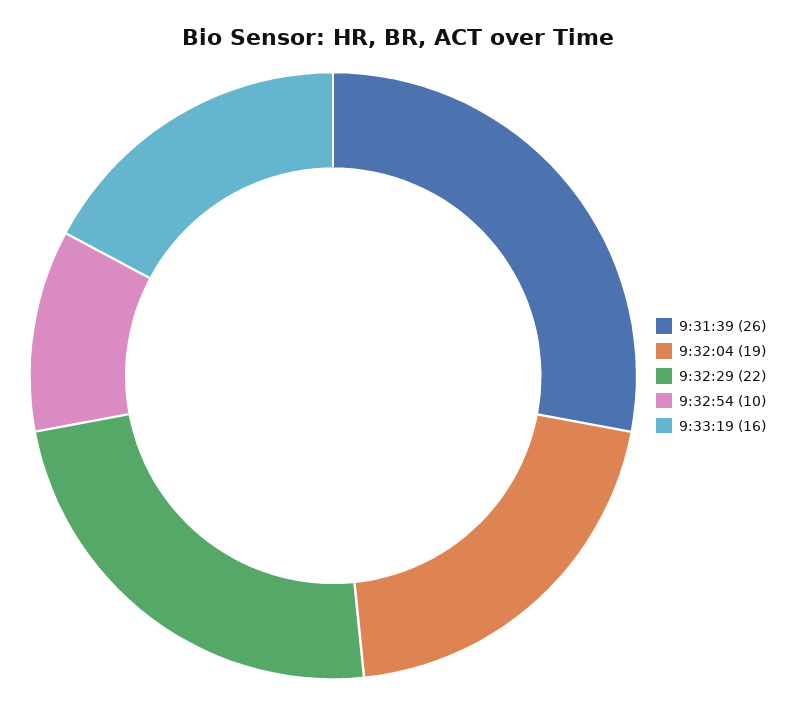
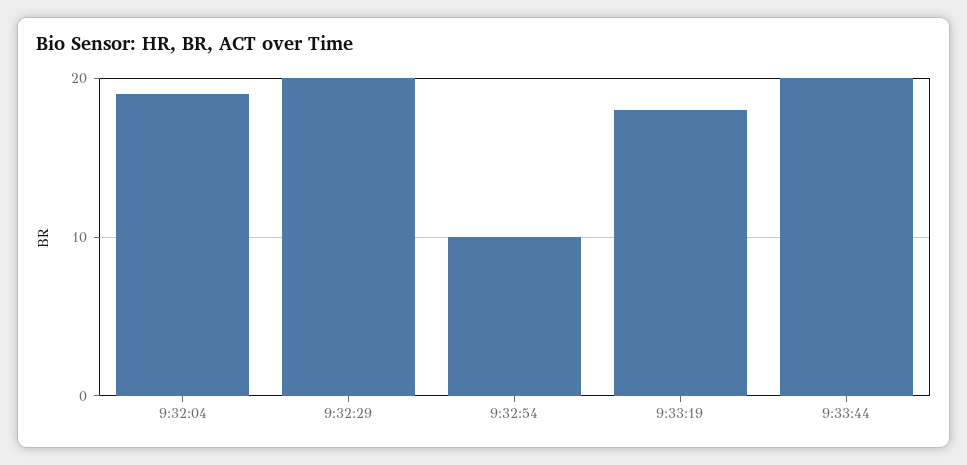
9:31:39: 26 -> none
9:32:29: 22 -> 20
9:33:19: 16 -> 18
9:33:44: none -> 20

